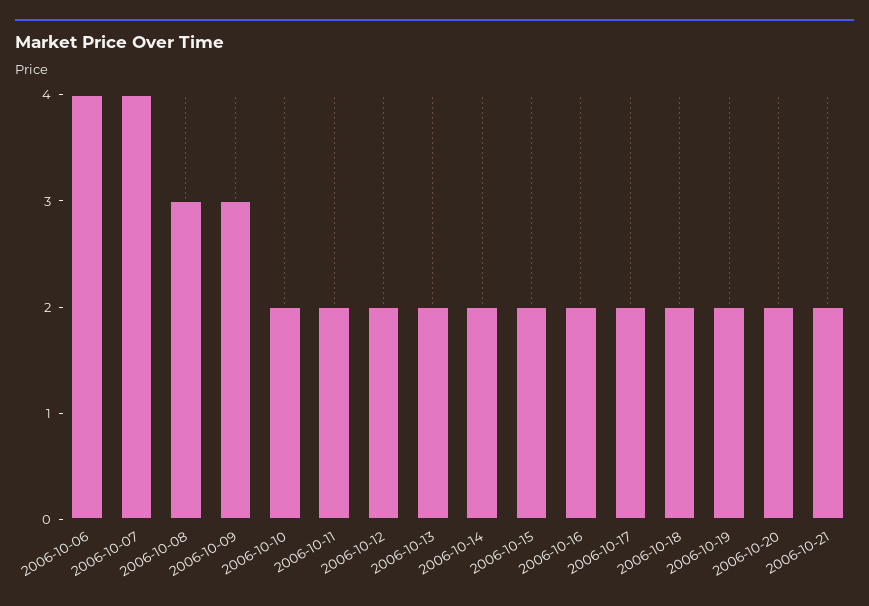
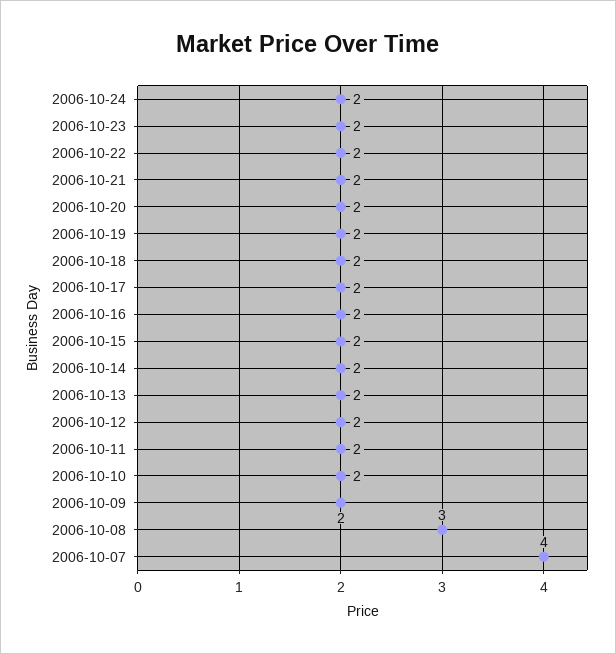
2006-10-06: 4 -> none
2006-10-09: 3 -> 2
2006-10-24: none -> 2
2006-10-23: none -> 2
2006-10-22: none -> 2

